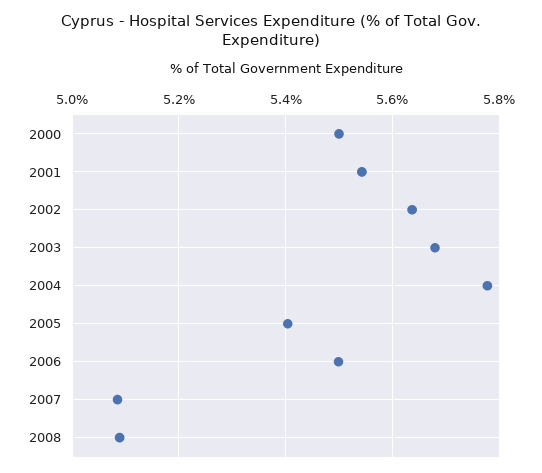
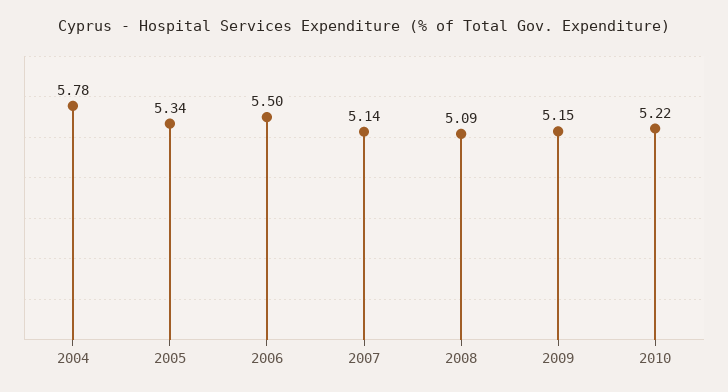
2000: 5.5 -> none
2001: 5.54 -> none
2002: 5.64 -> none
2003: 5.68 -> none
2005: 5.4 -> 5.34
2007: 5.08 -> 5.14
2009: none -> 5.15
2010: none -> 5.22

